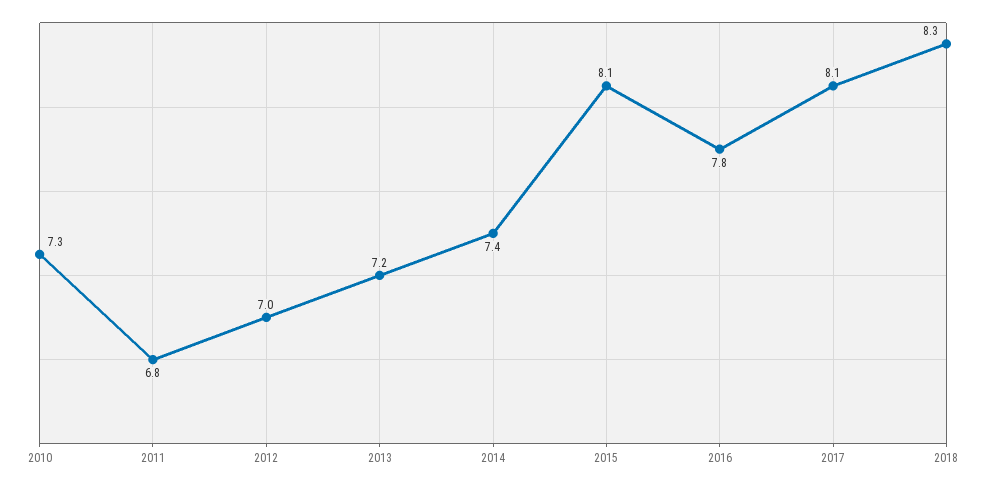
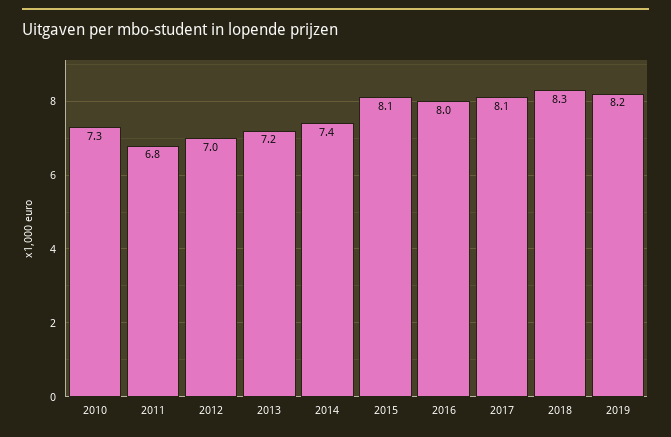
2016: 7.8 -> 8
2019: none -> 8.2

